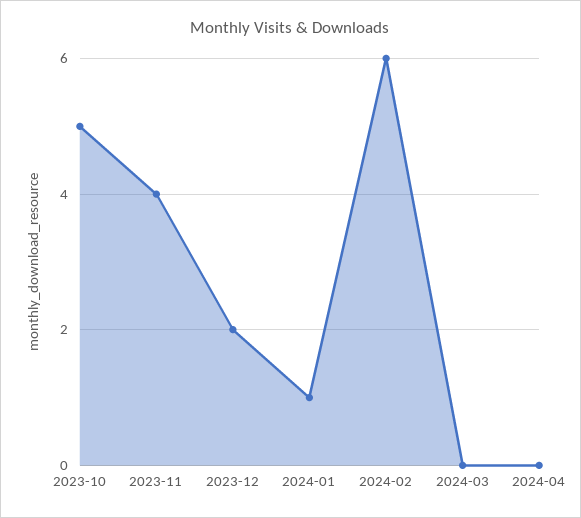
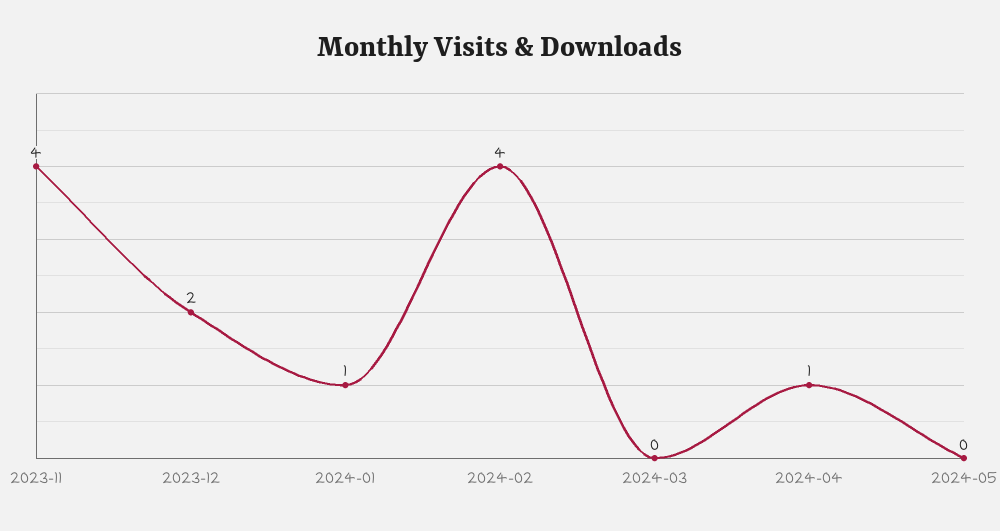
2023-10: 5 -> none
2024-02: 6 -> 4
2024-04: 0 -> 1
2024-05: none -> 0

